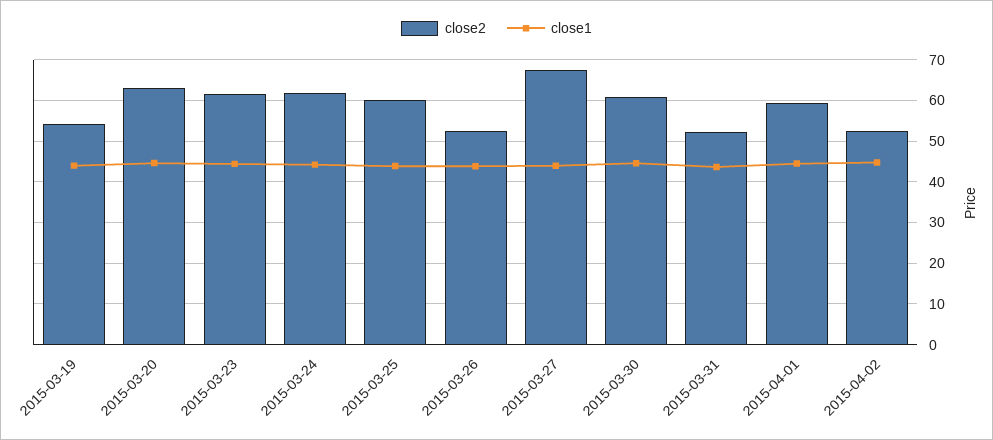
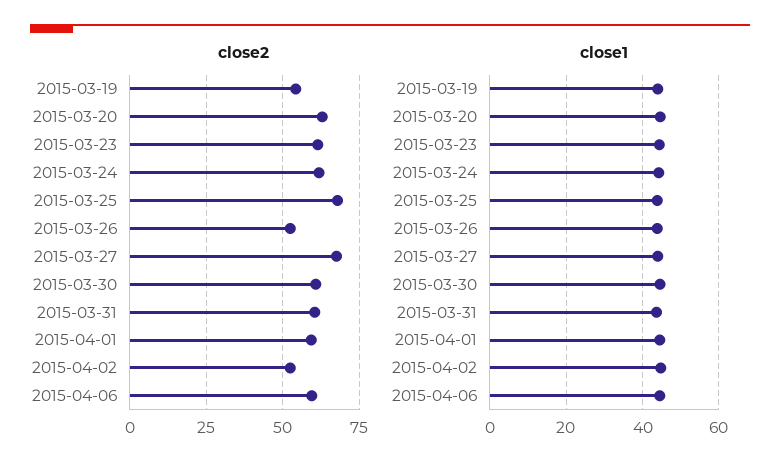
close2, 2015-03-25: 60 -> 67.5
close2, 2015-03-31: 52 -> 60
close2, 2015-04-06: none -> 60
close1, 2015-04-06: none -> 44

